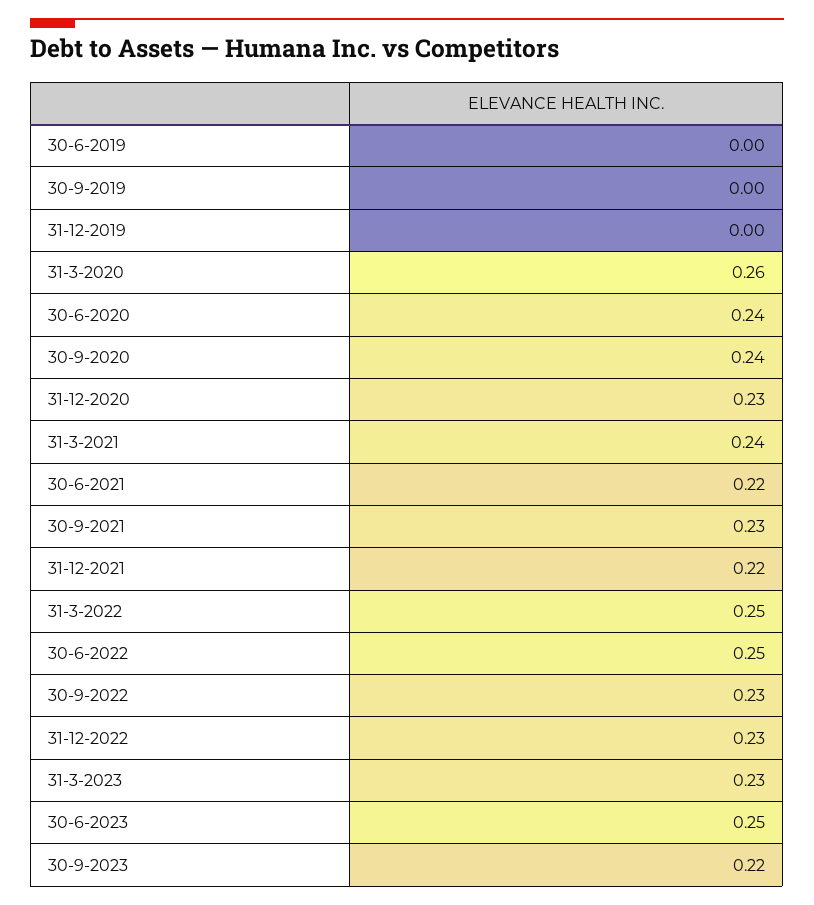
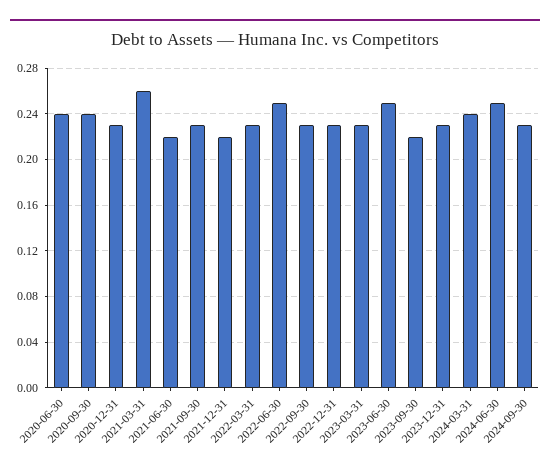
30-6-2019: 0 -> none
30-9-2019: 0 -> none
31-12-2019: 0 -> none
31-3-2020: 0.26 -> none
31-3-2021: 0.24 -> 0.26
31-3-2022: 0.25 -> 0.23
2023-12-31: none -> 0.23
2024-03-31: none -> 0.24
2024-06-30: none -> 0.25
2024-09-30: none -> 0.23

